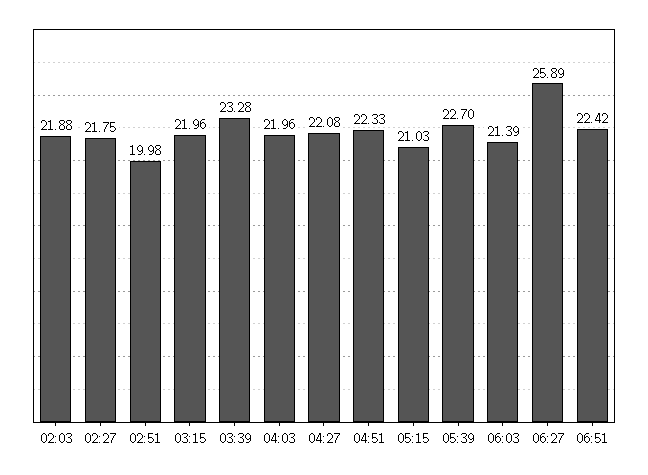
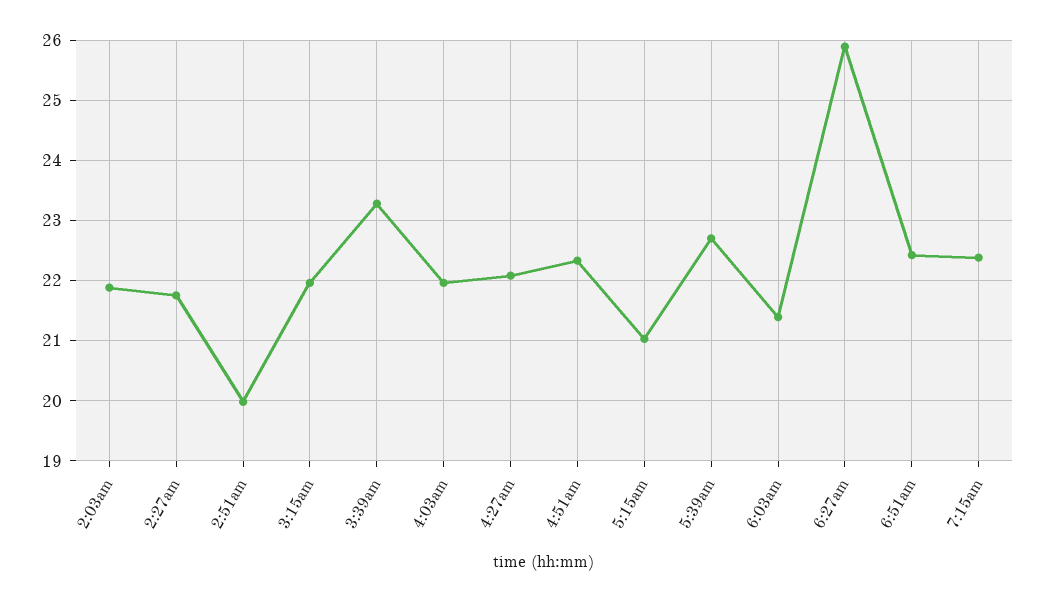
7:15am: none -> 22.4

